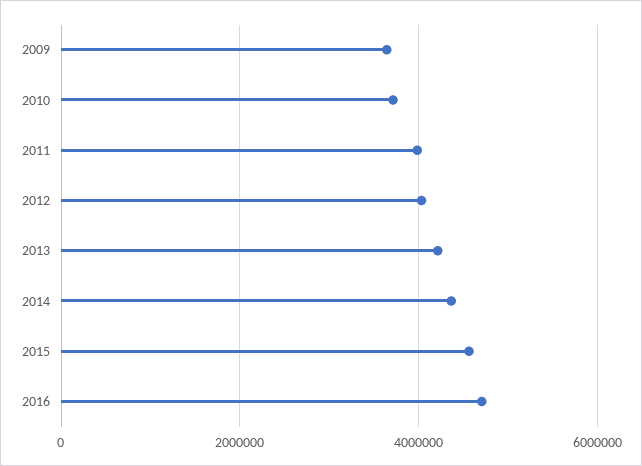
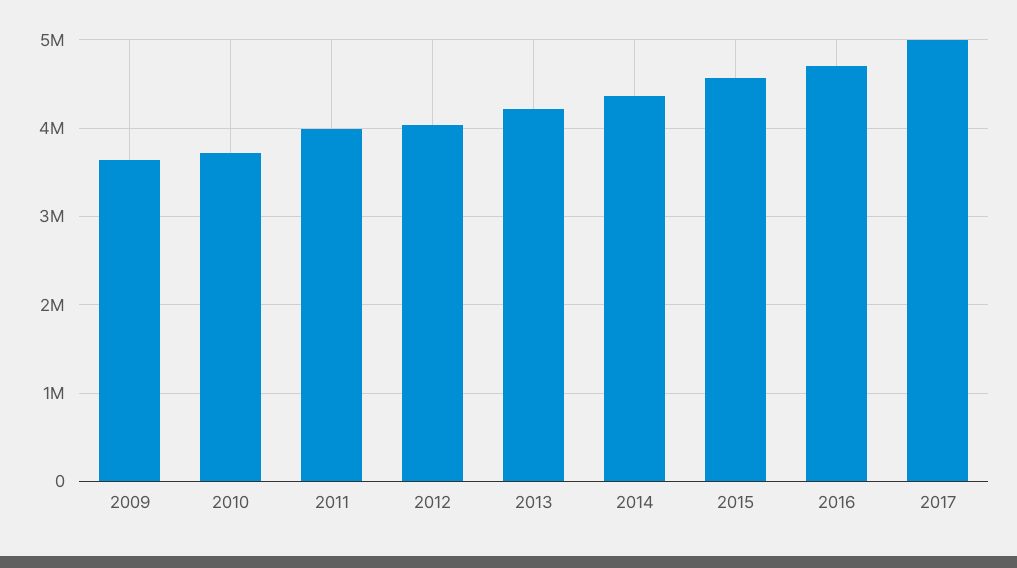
2017: none -> 5000000

